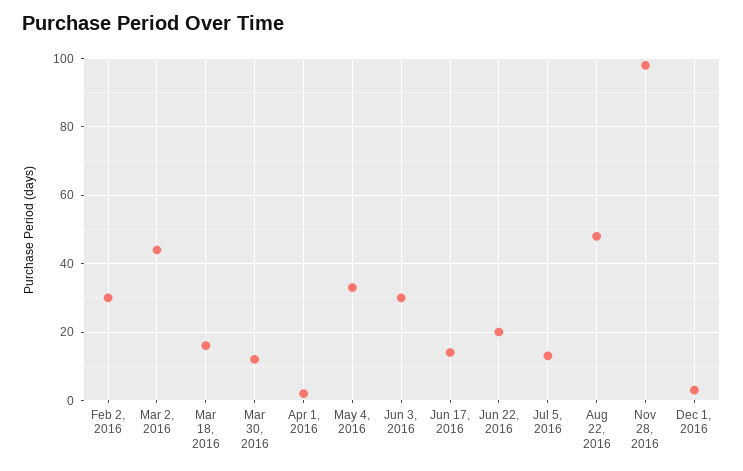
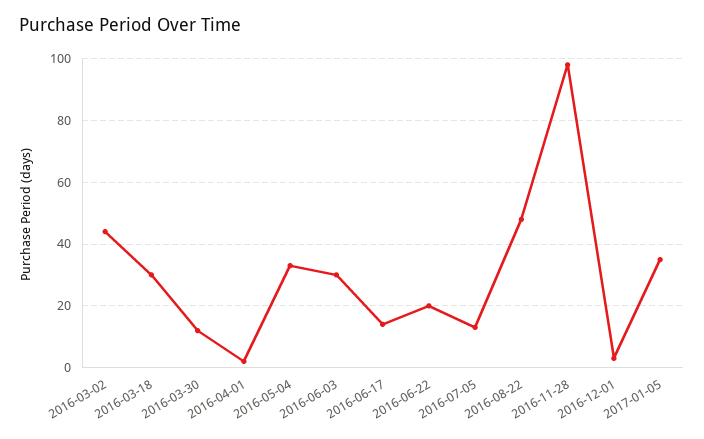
Feb 2, 2016: 30 -> none
Mar 18, 2016: 15 -> 30
2017-01-05: none -> 35

